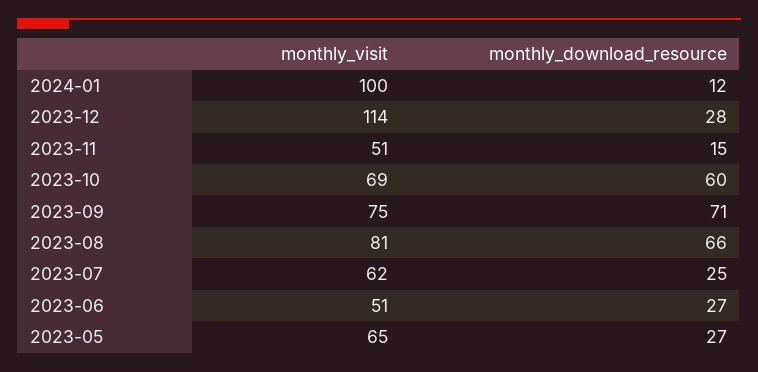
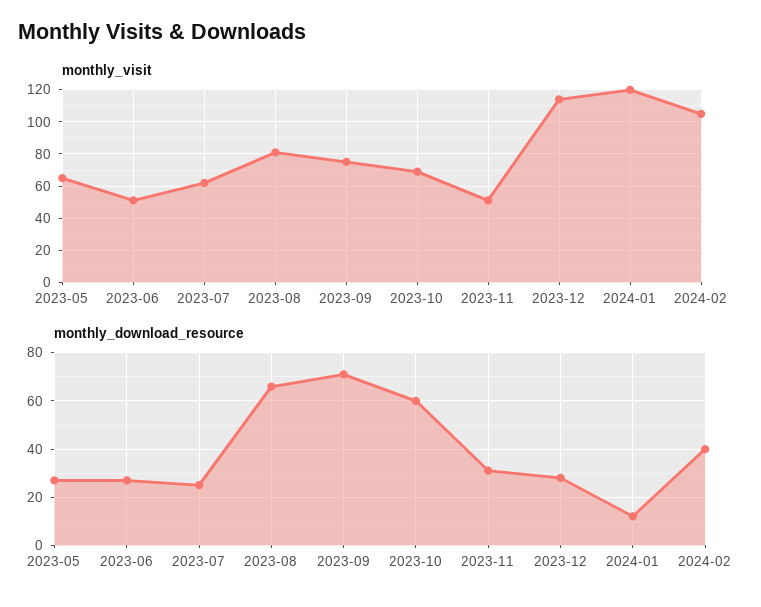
monthly_visit, 2024-01: 100 -> 120
monthly_download_resource, 2023-11: 15 -> 30
monthly_visit, 2024-02: none -> 105
monthly_download_resource, 2024-02: none -> 40

